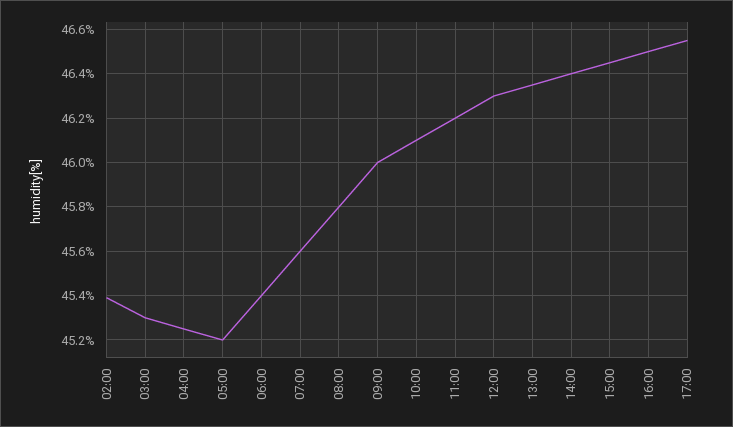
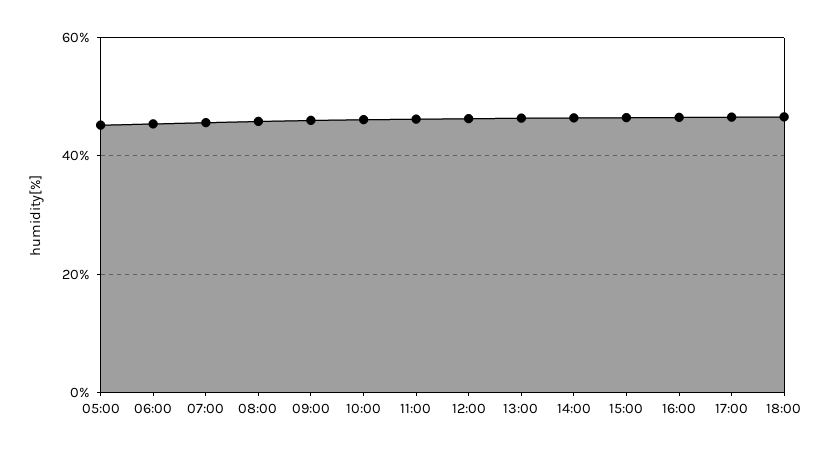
02:00: 45.4 -> none
03:00: 45.3 -> none
04:00: 45.25 -> none
18:00: none -> 46

